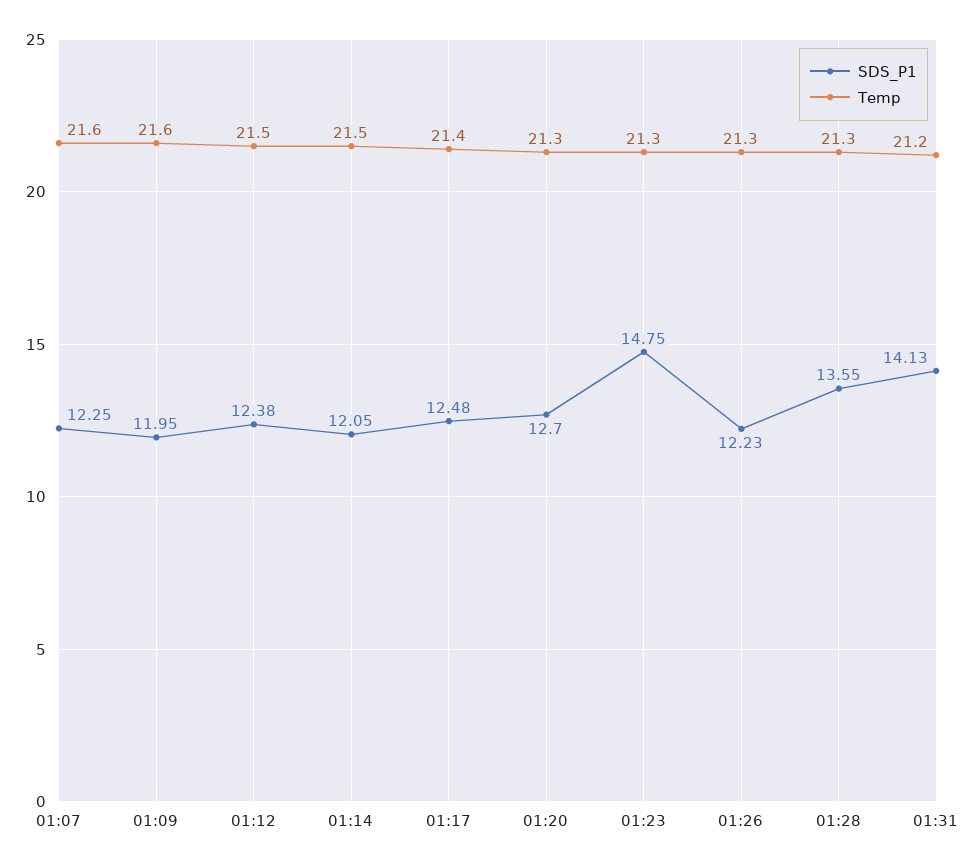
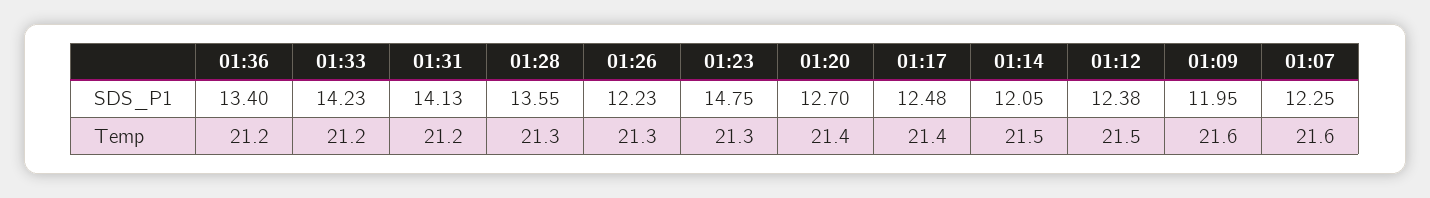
Temp, 01:20: 21.3 -> 21.4
SDS_P1, 01:36: none -> 13.4
SDS_P1, 01:33: none -> 14.23
Temp, 01:36: none -> 21.2
Temp, 01:33: none -> 21.2

